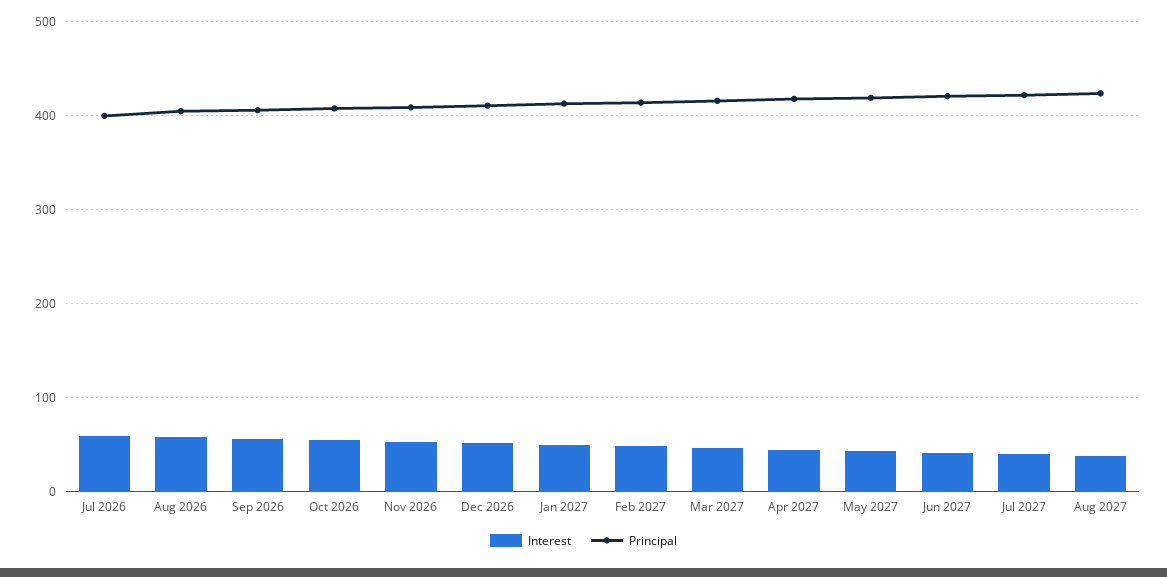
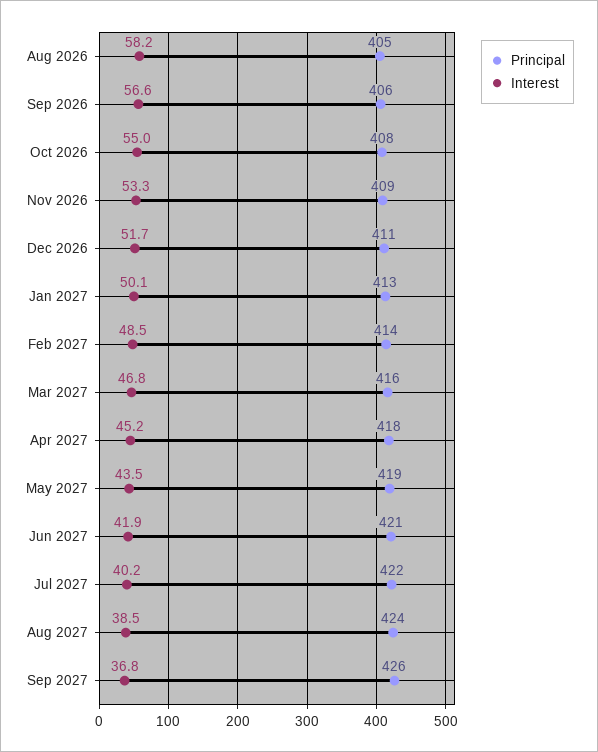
Interest, Jul 2026: 60 -> none
Principal, Jul 2026: 400 -> none
Principal, Sep 2027: none -> 426
Interest, Sep 2027: none -> 36.8

